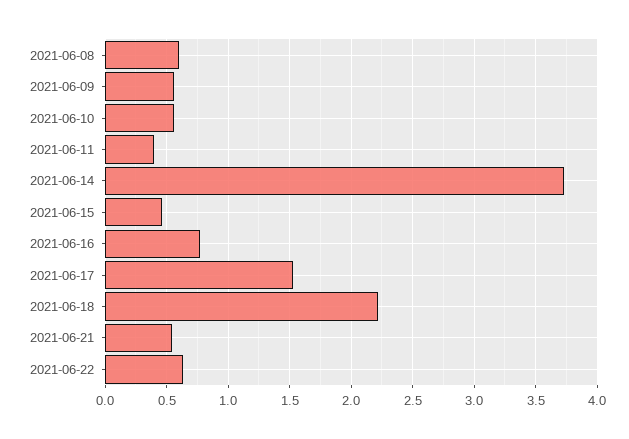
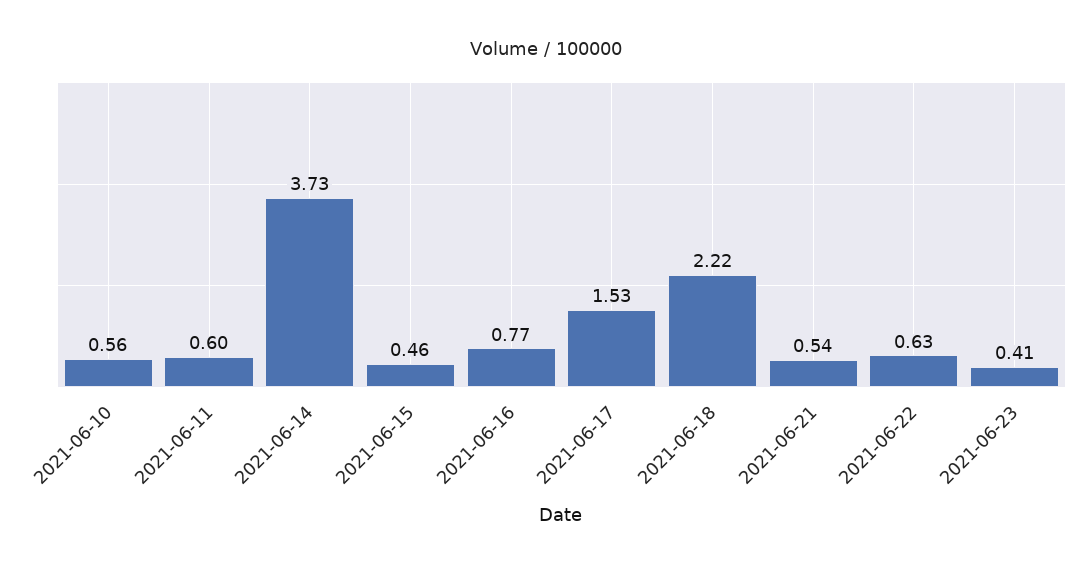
2021-06-08: 0.6 -> none
2021-06-09: 0.55 -> none
2021-06-11: 0.4 -> 0.6
2021-06-23: none -> 0.41

